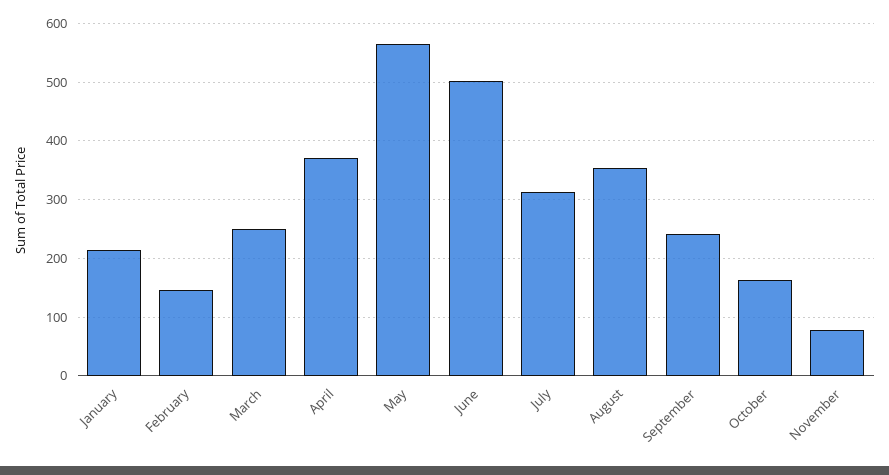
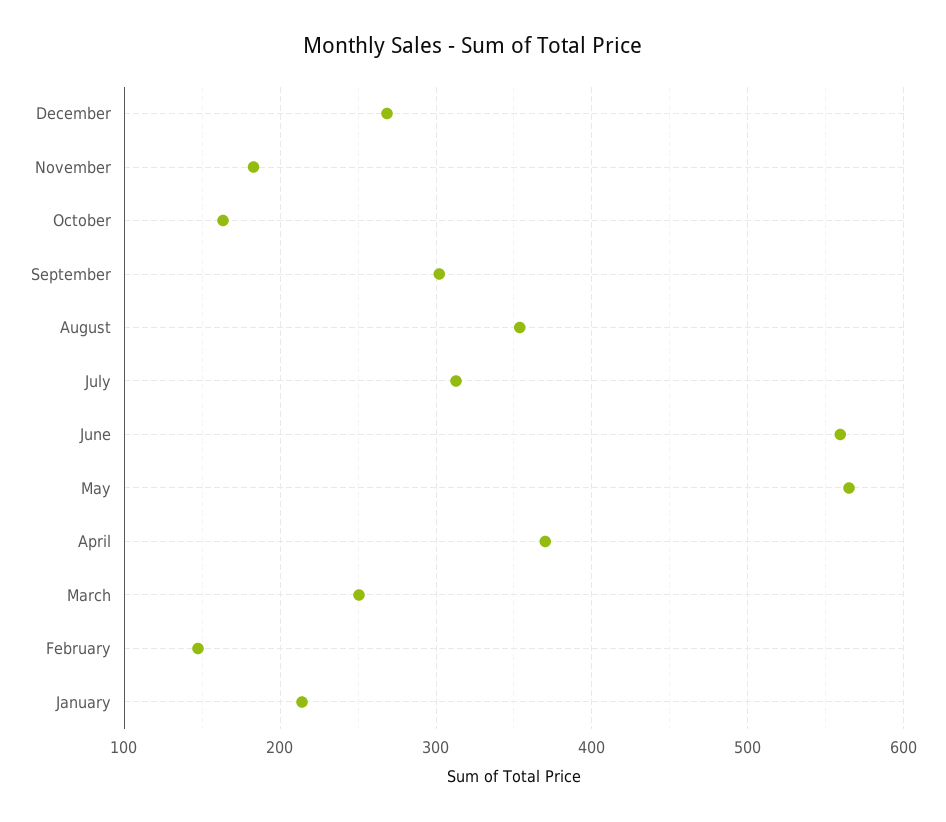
June: 500 -> 560
September: 240 -> 300
November: 80 -> 180
December: none -> 270

